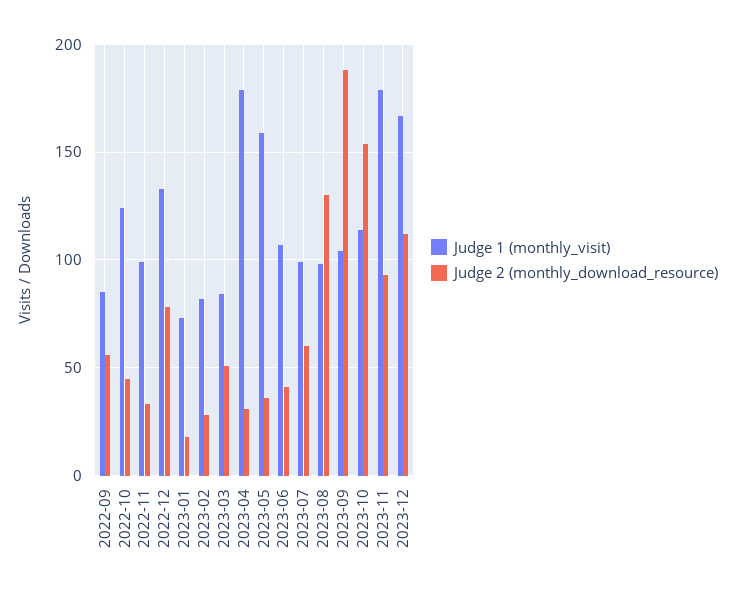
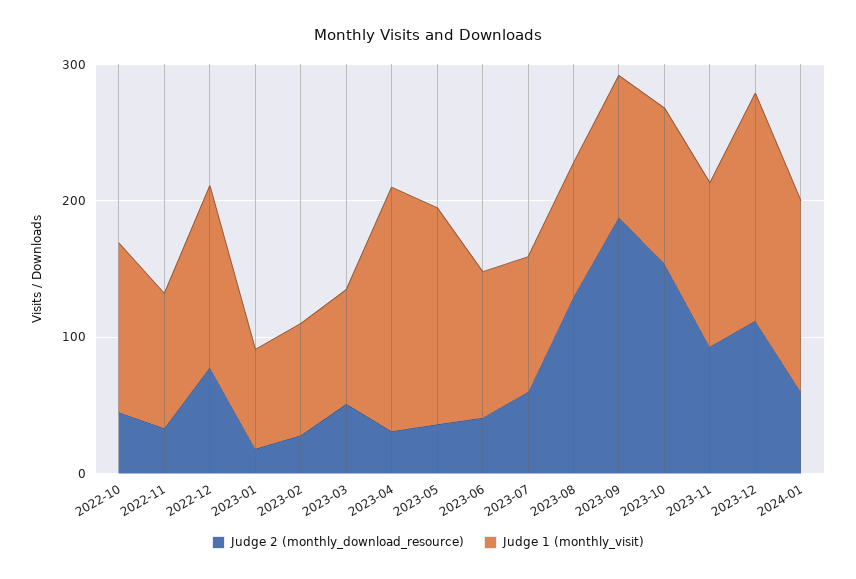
Judge 1 (monthly_visit), 2022-09: 85 -> none
Judge 2 (monthly_download_resource), 2022-09: 55 -> none
Judge 1 (monthly_visit), 2023-11: 180 -> 120
Judge 2 (monthly_download_resource), 2024-01: none -> 60
Judge 1 (monthly_visit), 2024-01: none -> 140

